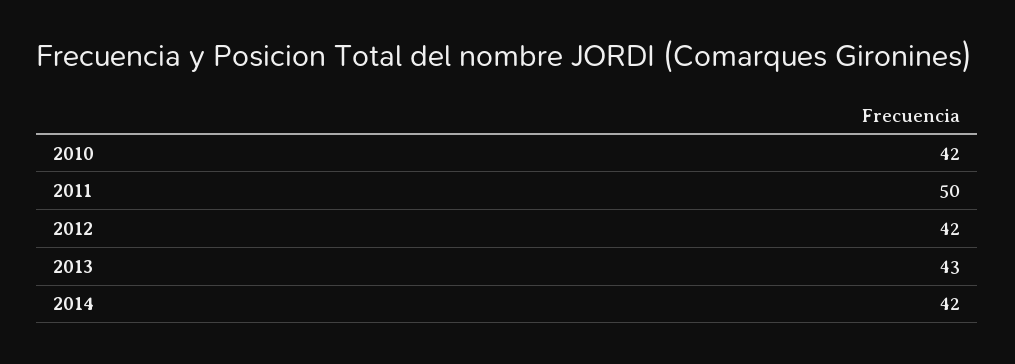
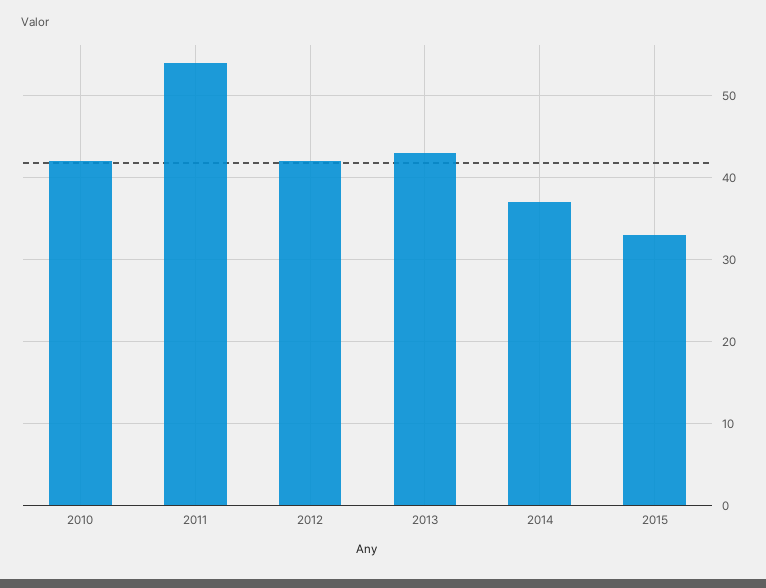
2011: 50 -> 54
2014: 42 -> 37
2015: none -> 33

